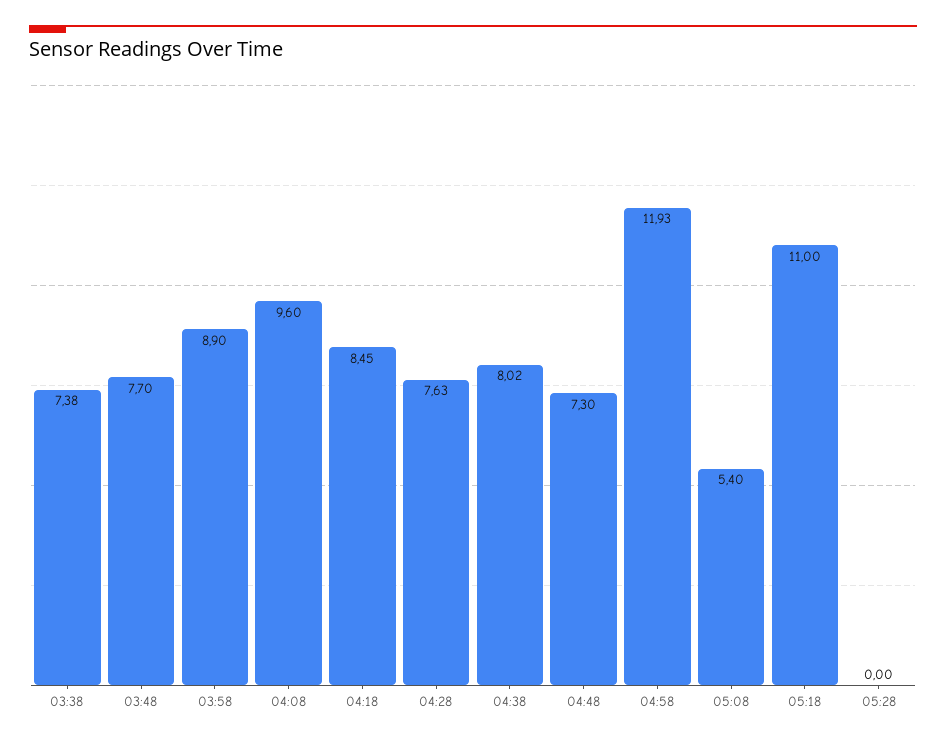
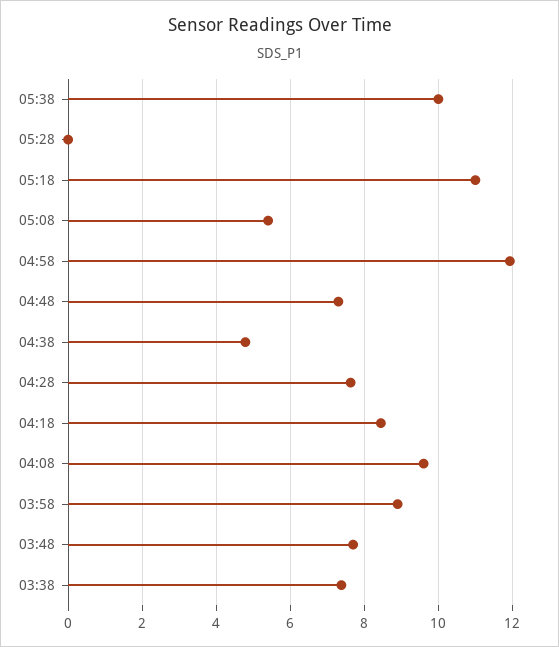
04:38: 8.02 -> 4.8
05:38: none -> 10

